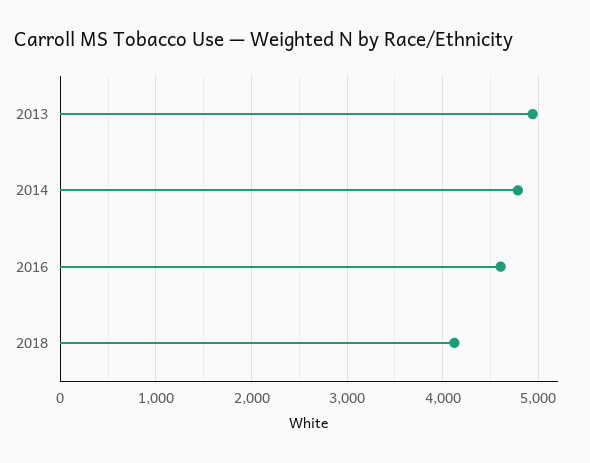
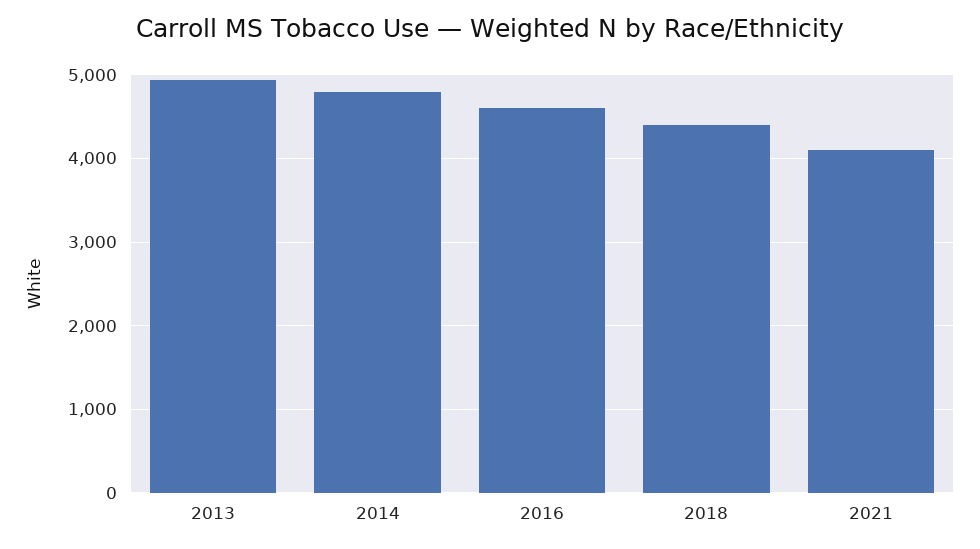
2018: 4100 -> 4400
2021: none -> 4100

